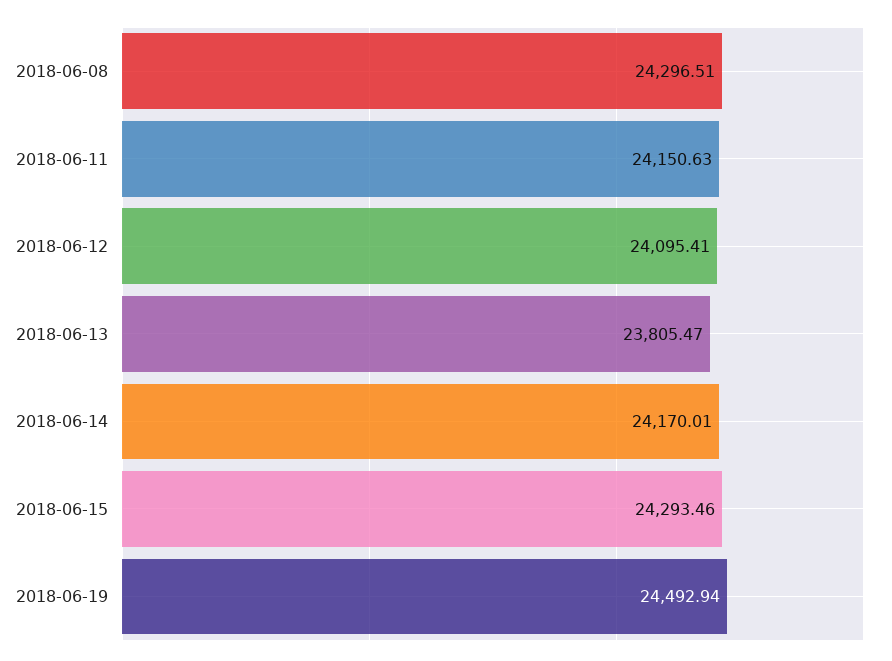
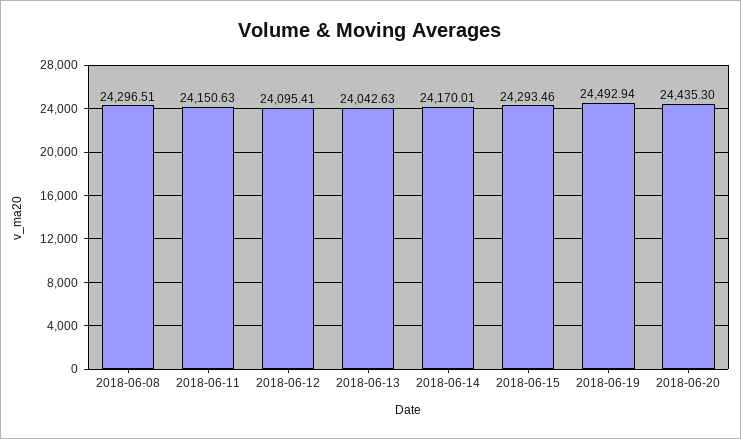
2018-06-13: 23805.47 -> 24042.63
2018-06-20: none -> 24435.3

